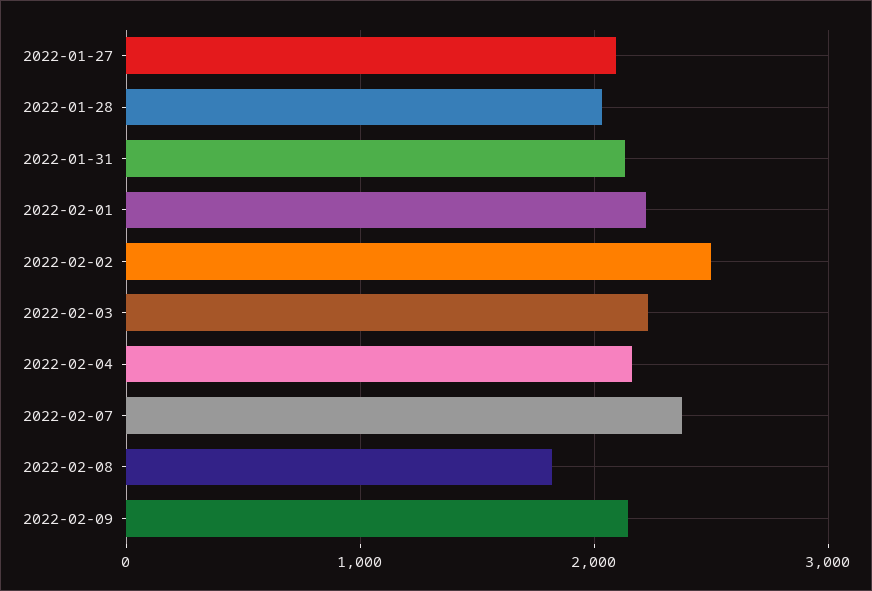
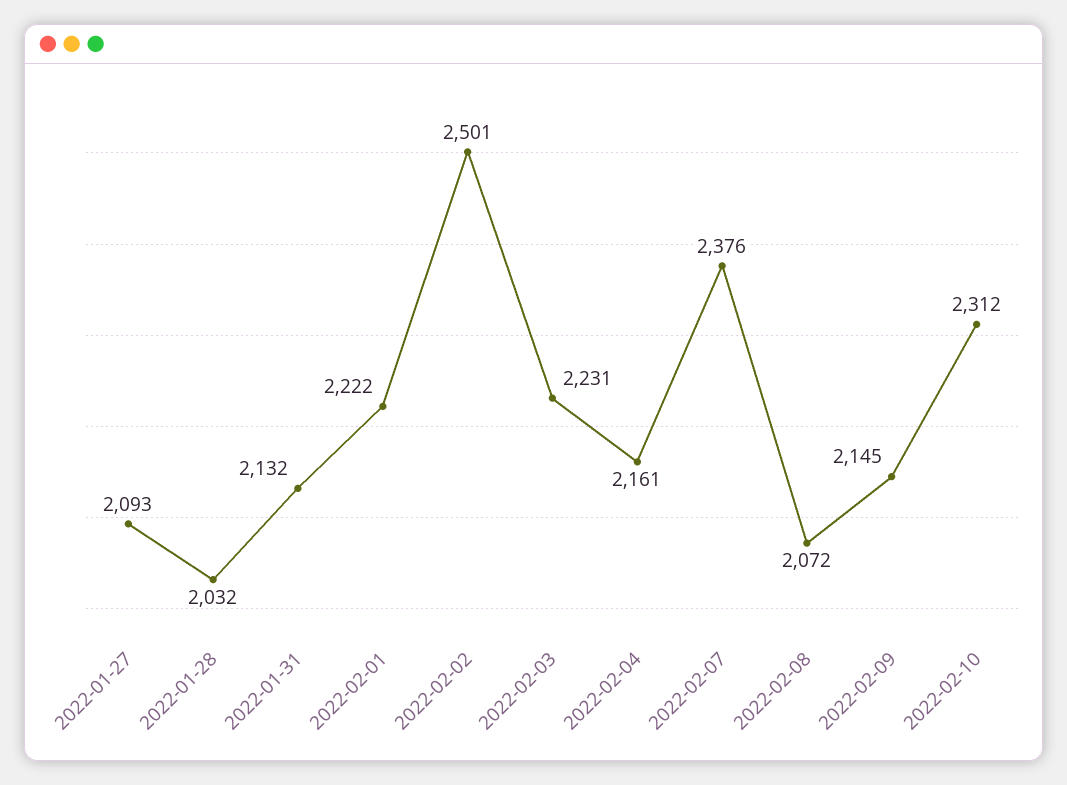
2022-02-08: 1800 -> 2072
2022-02-10: none -> 2312

